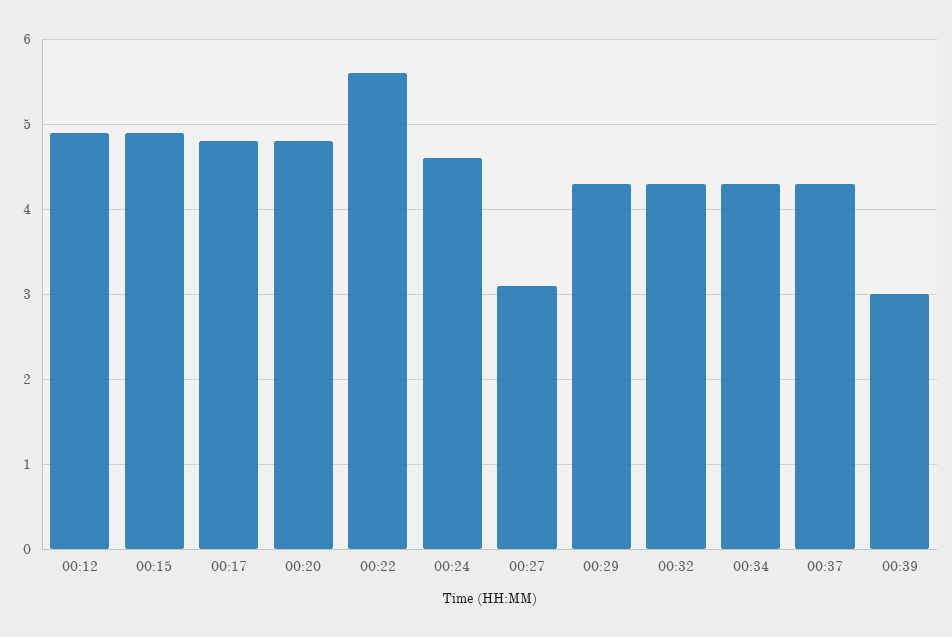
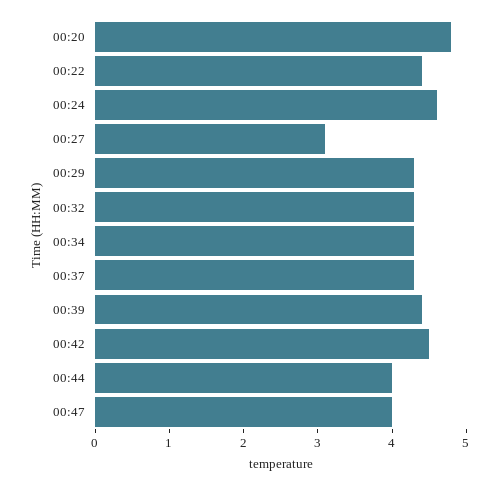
00:12: 4.9 -> none
00:15: 4.9 -> none
00:17: 4.8 -> none
00:22: 5.6 -> 4.5
00:39: 3 -> 4.5
00:42: none -> 4.5
00:44: none -> 4
00:47: none -> 4

